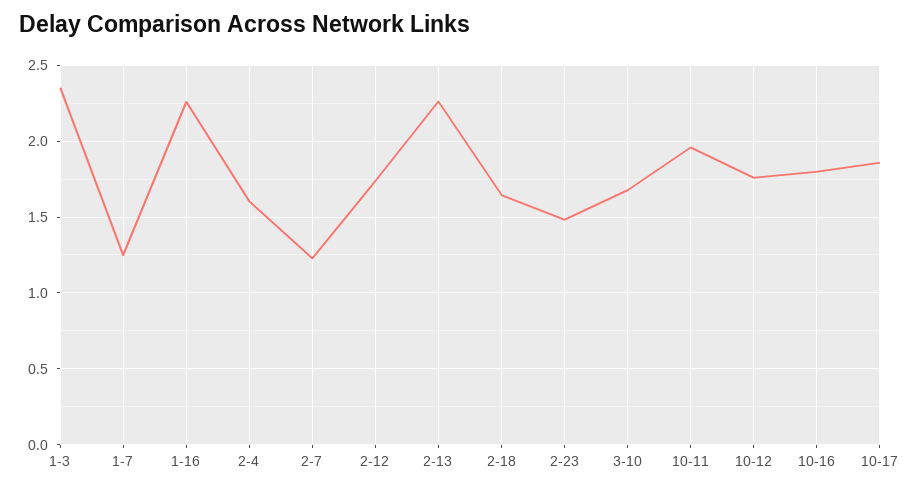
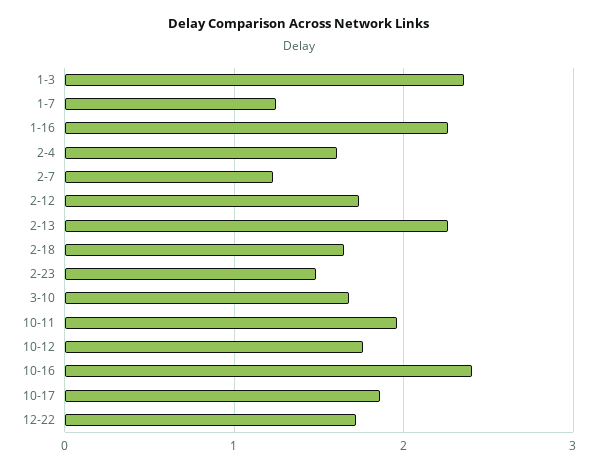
10-16: 1.8 -> 2.4
12-22: none -> 1.7

